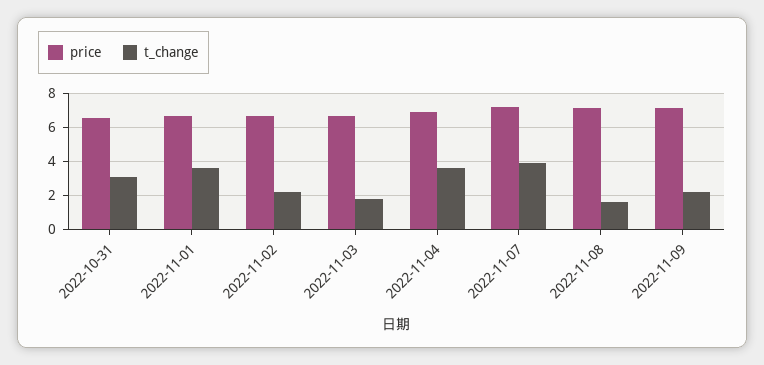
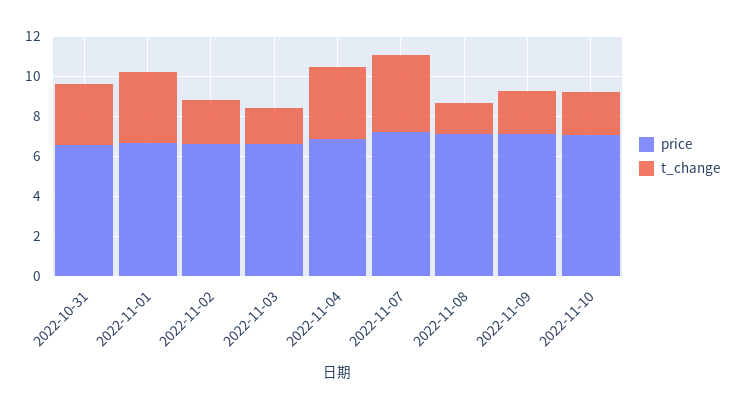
price, 2022-11-10: none -> 7
t_change, 2022-11-10: none -> 2

